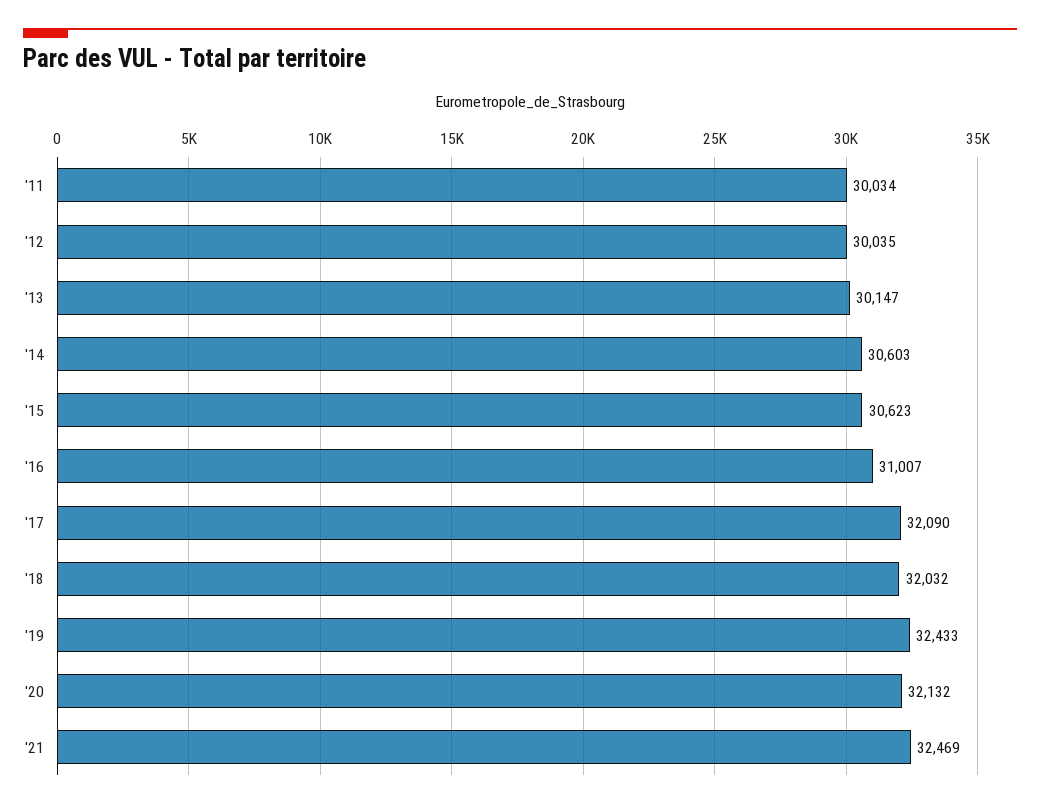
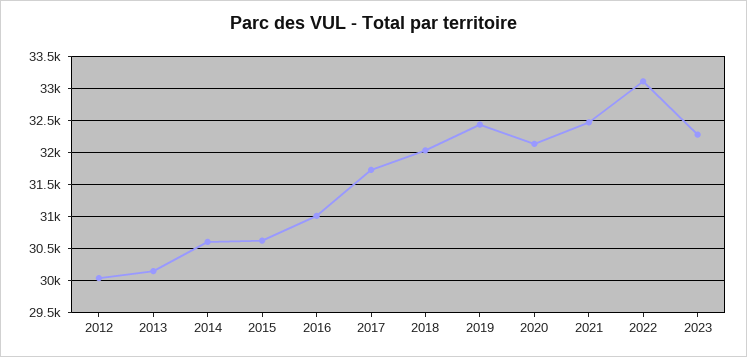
'11: 30034 -> none
'17: 32090 -> 31700
2022: none -> 33100
2023: none -> 32300

